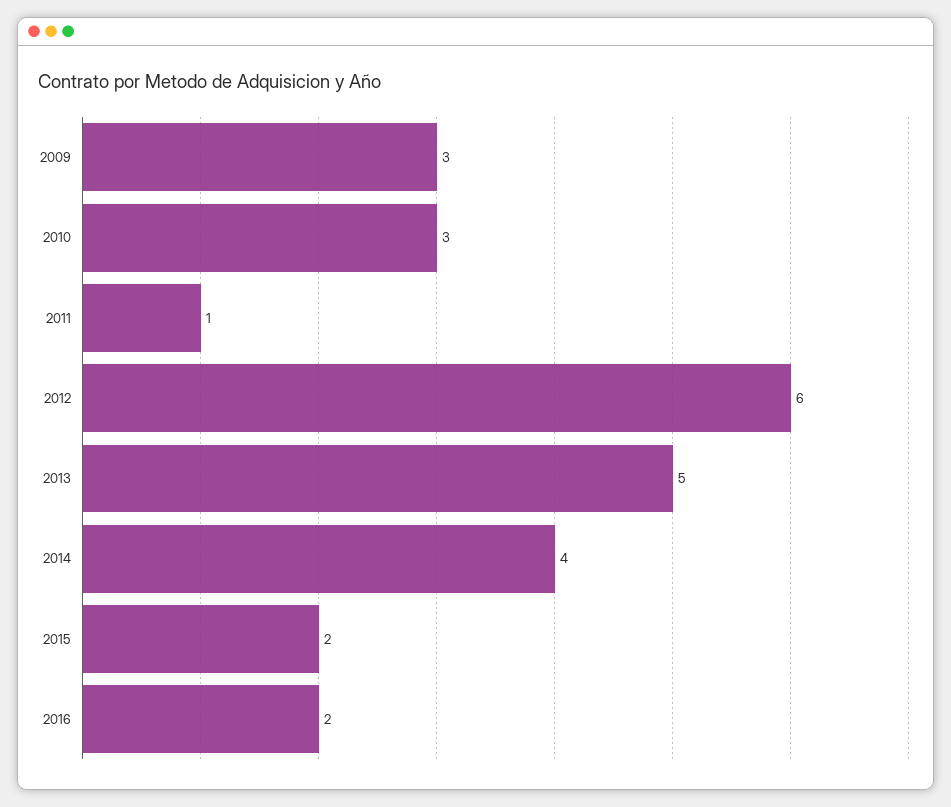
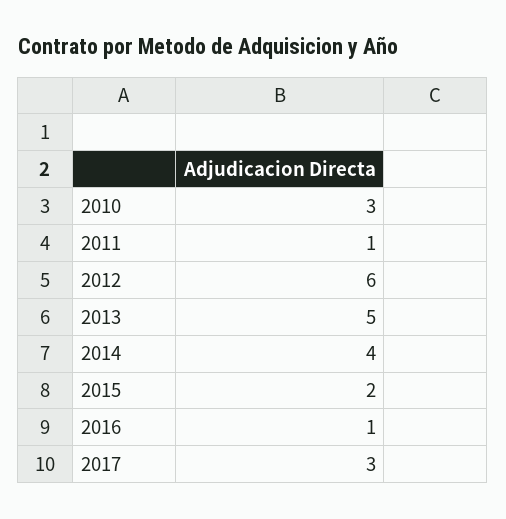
2009: 3 -> none
2016: 2 -> 1
2017: none -> 3

